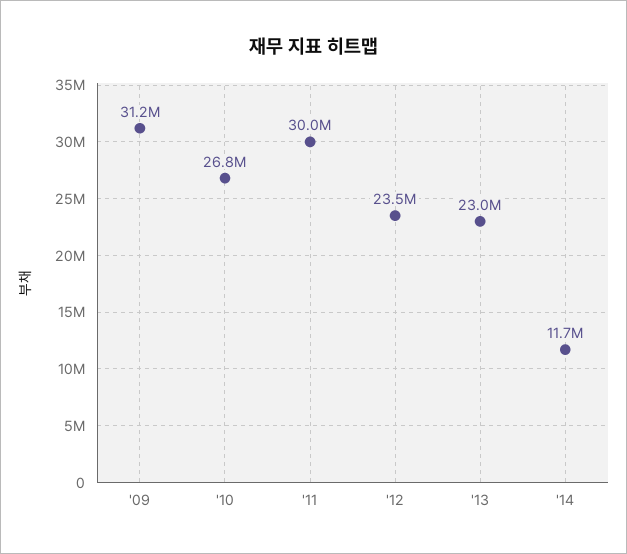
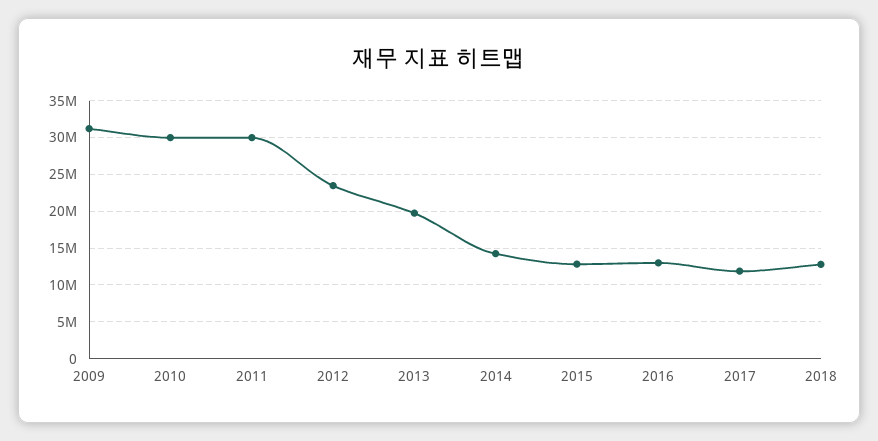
'10: 26800000 -> 30000000
'13: 23000000 -> 20000000
'14: 11700000 -> 14000000
2015: none -> 13000000
2016: none -> 13000000
2017: none -> 12000000
2018: none -> 13000000

